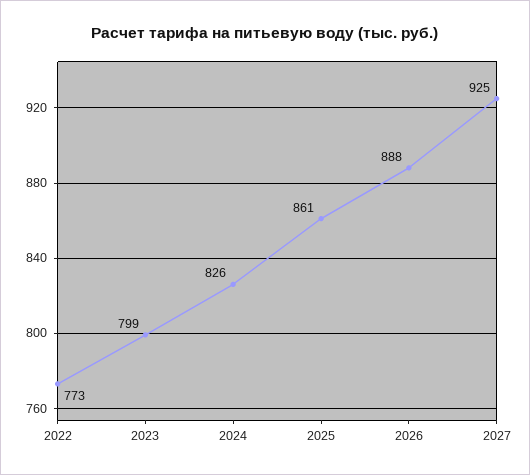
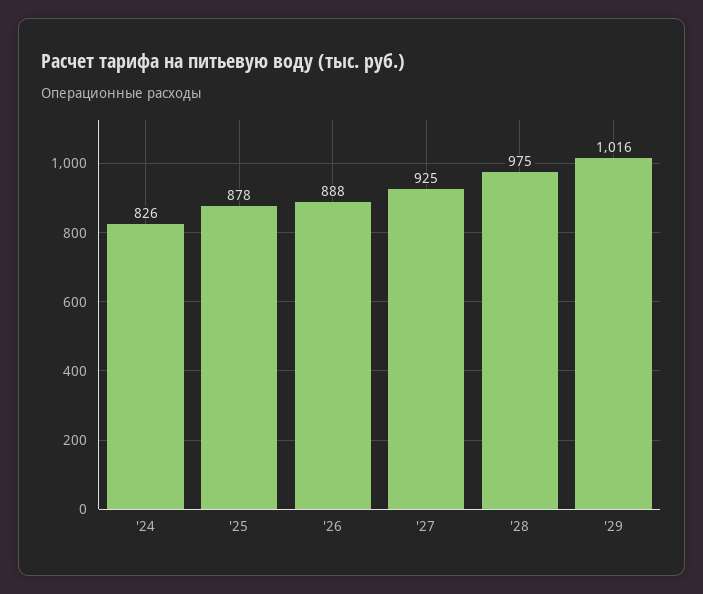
2022: 773 -> none
2023: 799 -> none
2025: 861 -> 878
'28: none -> 975
'29: none -> 1016

